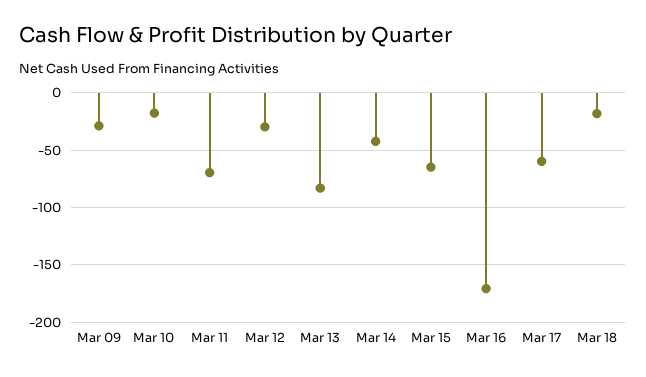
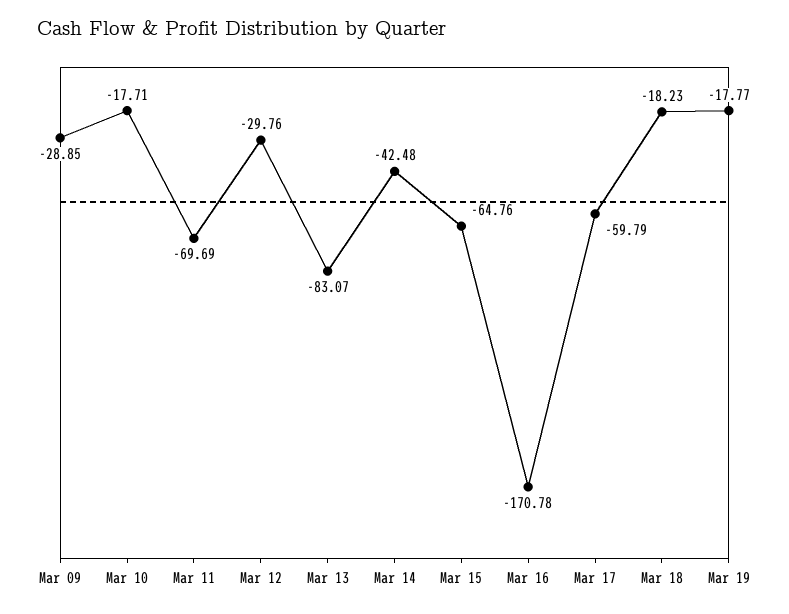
Mar 19: none -> -17.77

